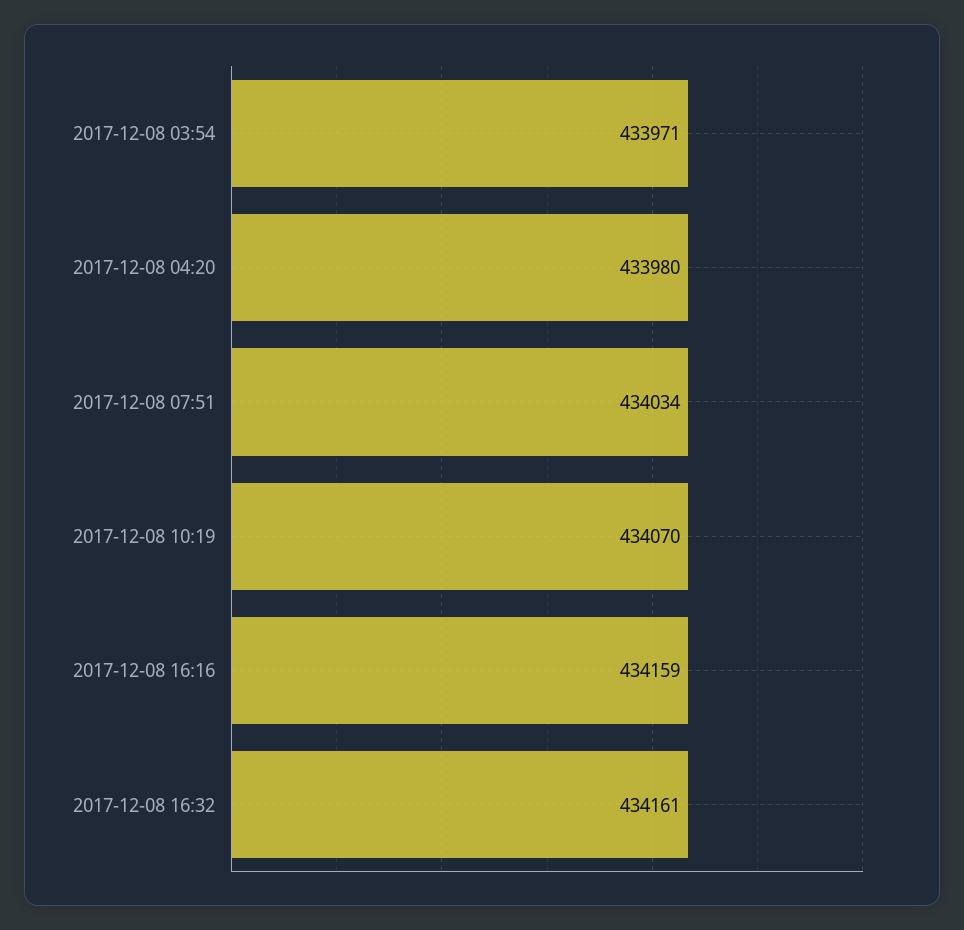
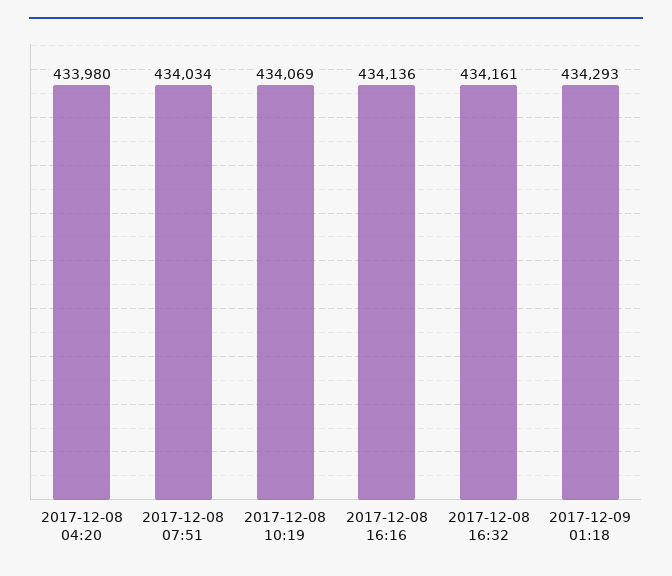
2017-12-08 03:54: 433971 -> none
2017-12-08 10:19: 434070 -> 434069
2017-12-08 16:16: 434159 -> 434136
2017-12-09 01:18: none -> 434293

